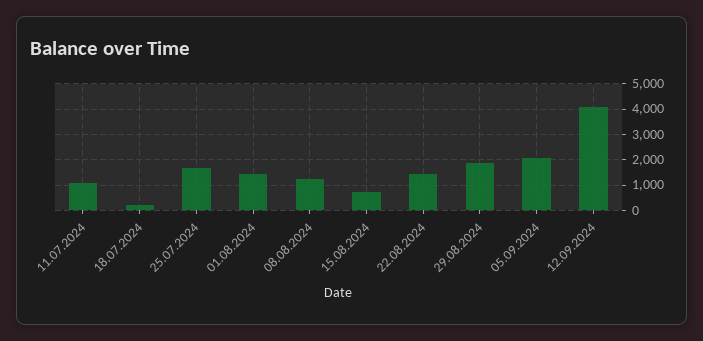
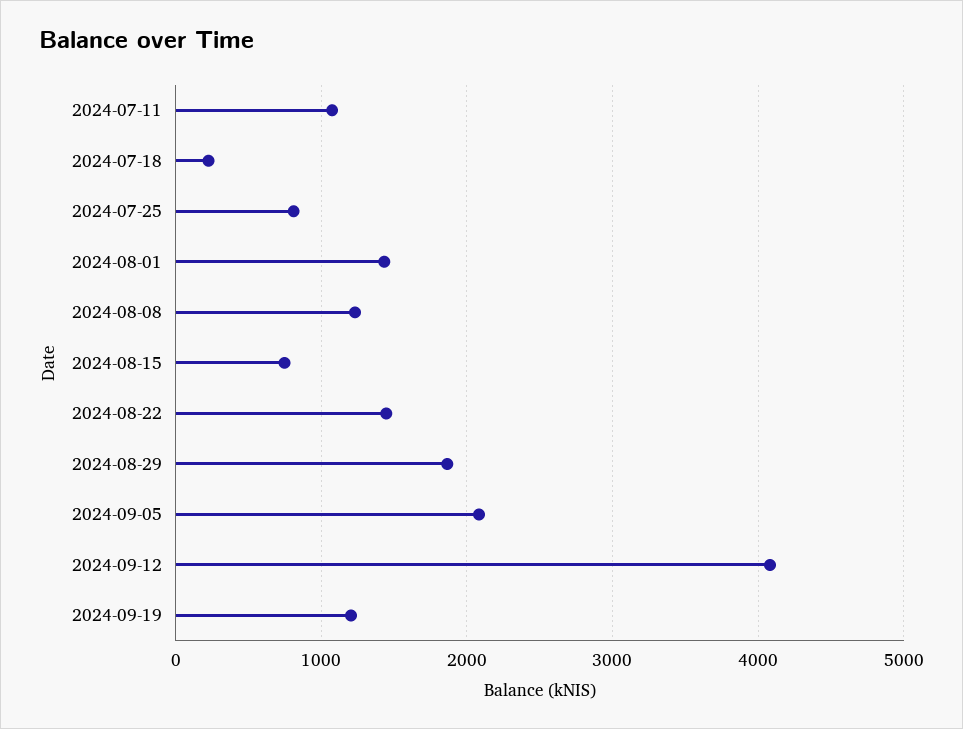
25.07.2024: 1750 -> 800
2024-09-19: none -> 1200

